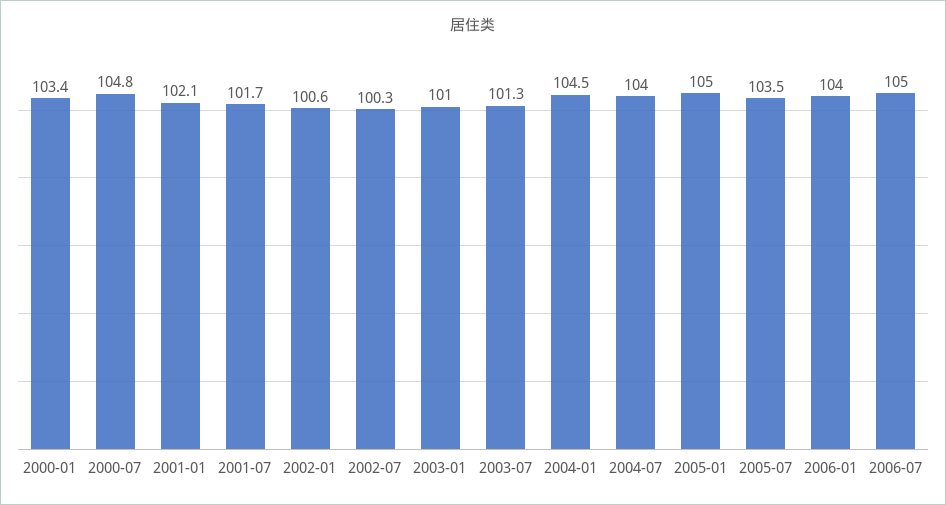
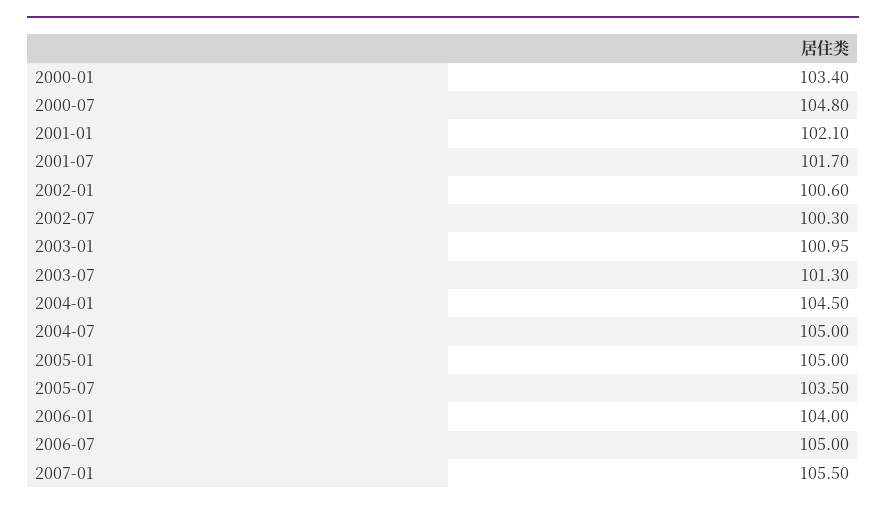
2004-07: 104 -> 105
2007-01: none -> 105.5

